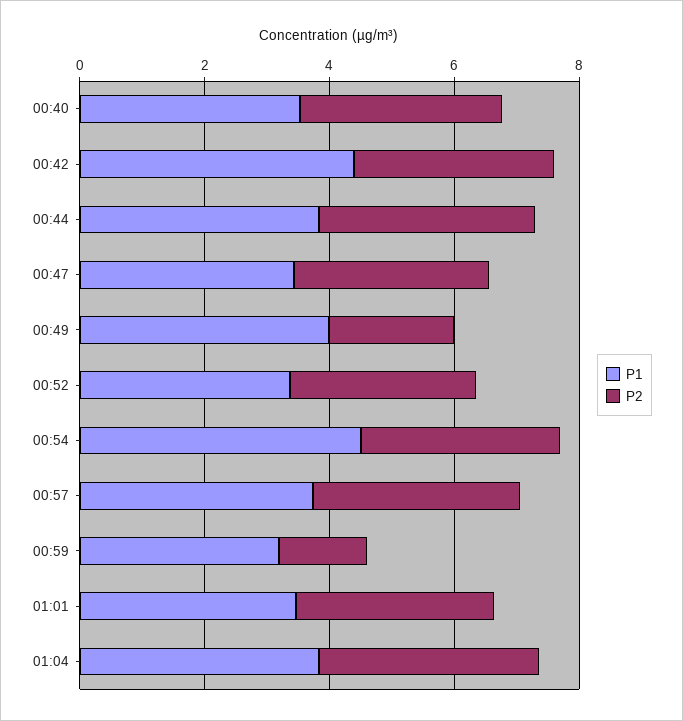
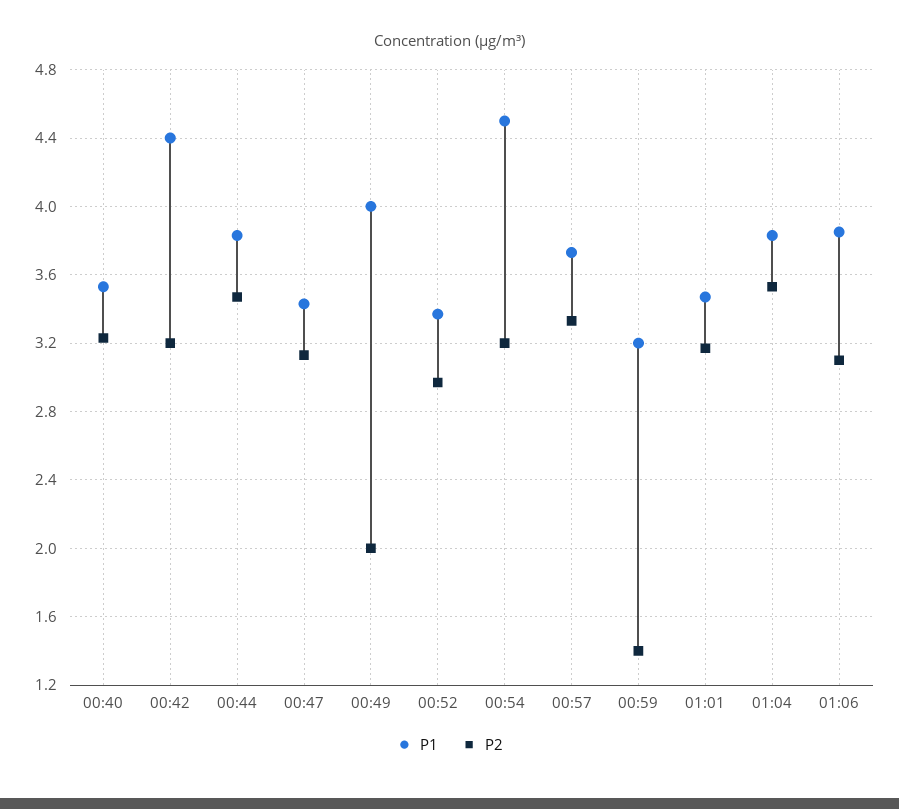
P1, 01:06: none -> 3.85
P2, 01:06: none -> 3.1

